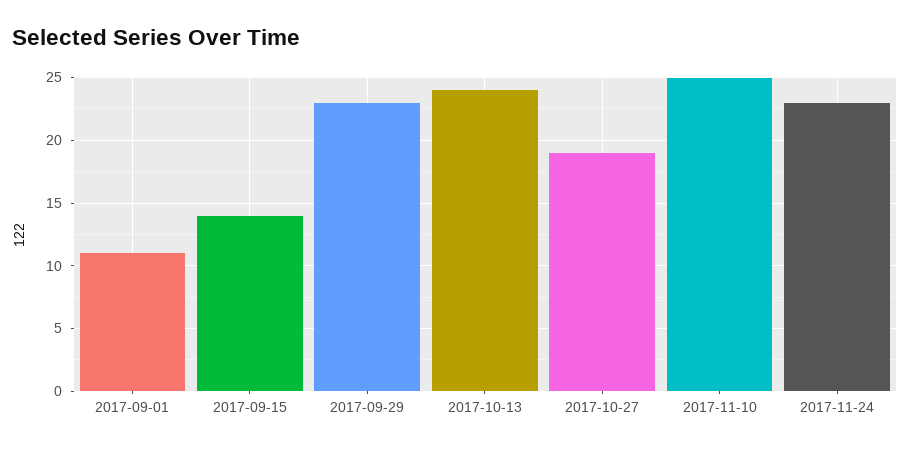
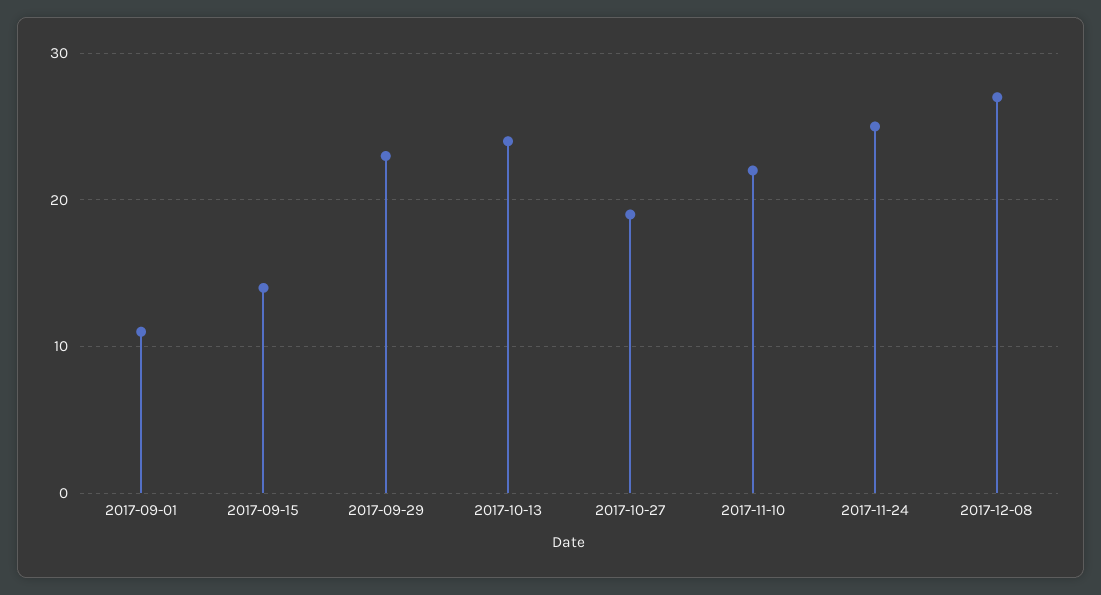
2017-11-10: 25 -> 22
2017-11-24: 23 -> 25
2017-12-08: none -> 27

